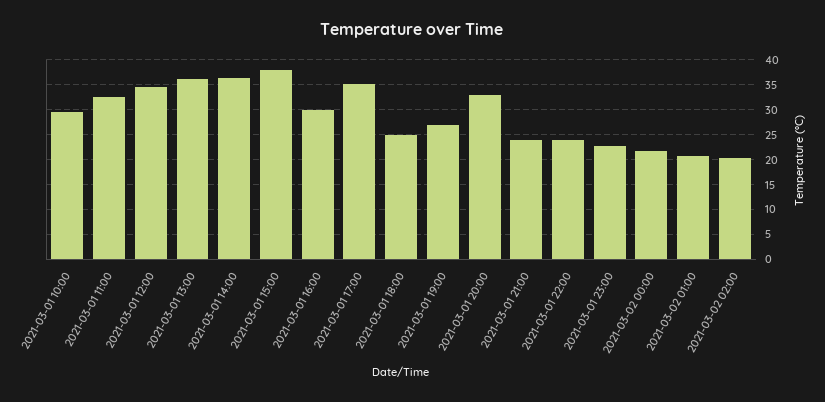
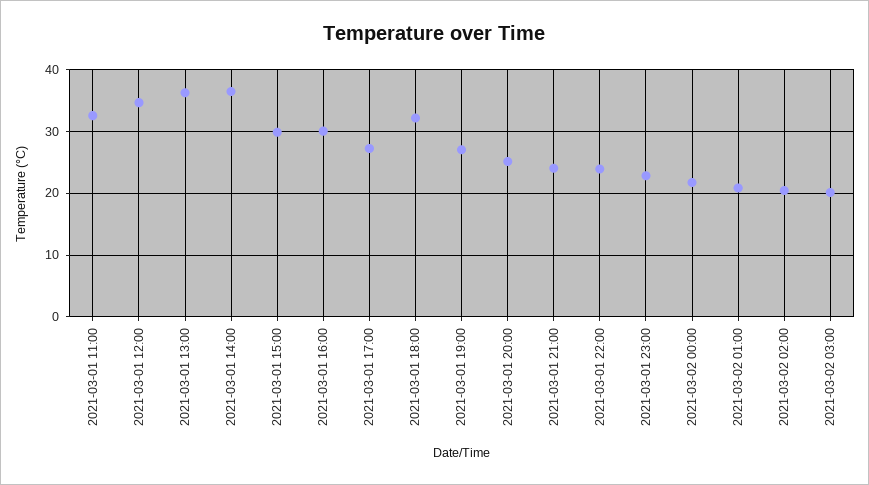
2021-03-01 10:00: 30 -> none
2021-03-01 15:00: 37.5 -> 30
2021-03-01 17:00: 35 -> 27
2021-03-01 18:00: 25 -> 32
2021-03-01 20:00: 32.5 -> 25
2021-03-02 03:00: none -> 20

